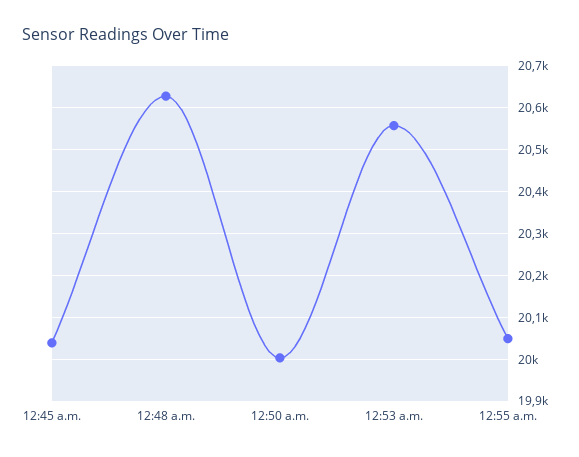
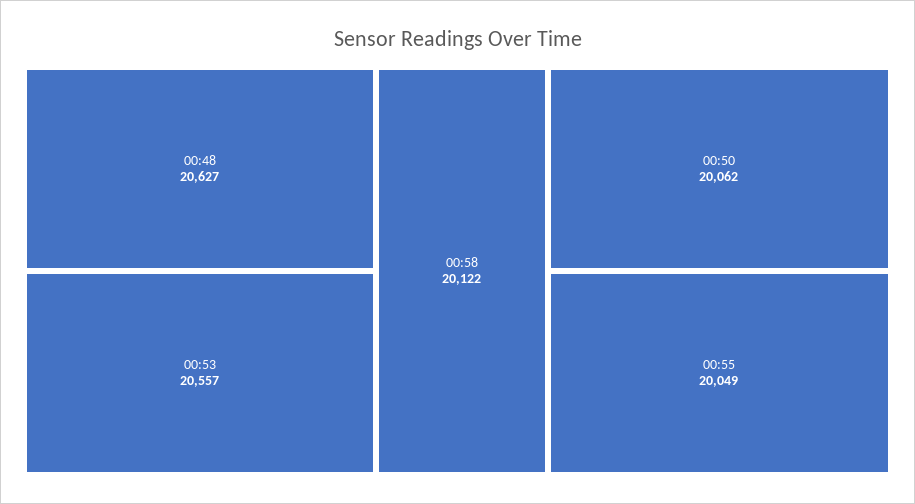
12:45 a.m.: 20040 -> none
12:50 a.m.: 20000 -> 20062
00:58: none -> 20122

